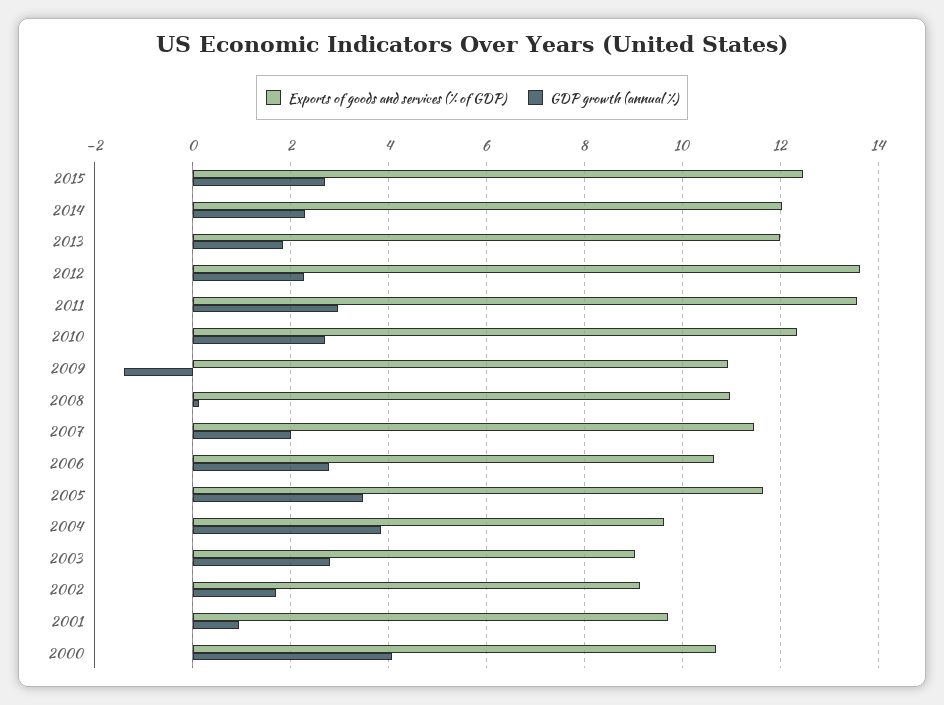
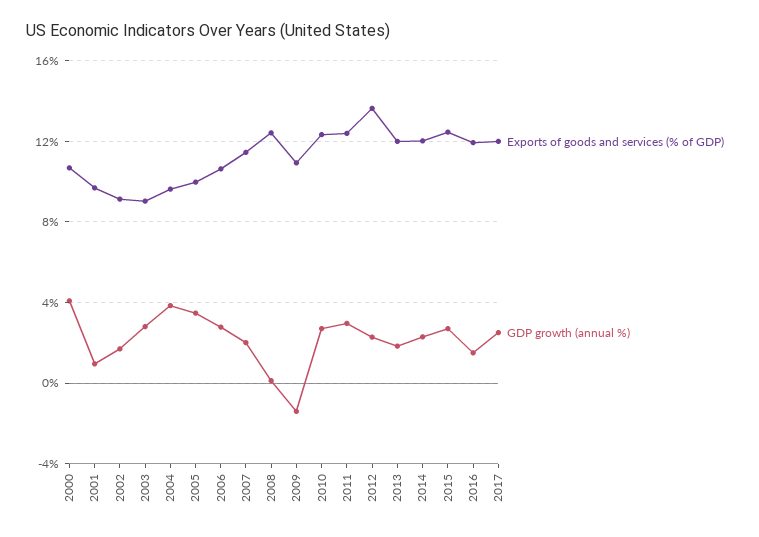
Exports of goods and services (% of GDP), 2011: 13.6 -> 12.5
Exports of goods and services (% of GDP), 2008: 11 -> 12.5
Exports of goods and services (% of GDP), 2005: 11.6 -> 10
Exports of goods and services (% of GDP), 2016: none -> 12
GDP growth (annual %), 2016: none -> 1.5
Exports of goods and services (% of GDP), 2017: none -> 12
GDP growth (annual %), 2017: none -> 2.5

